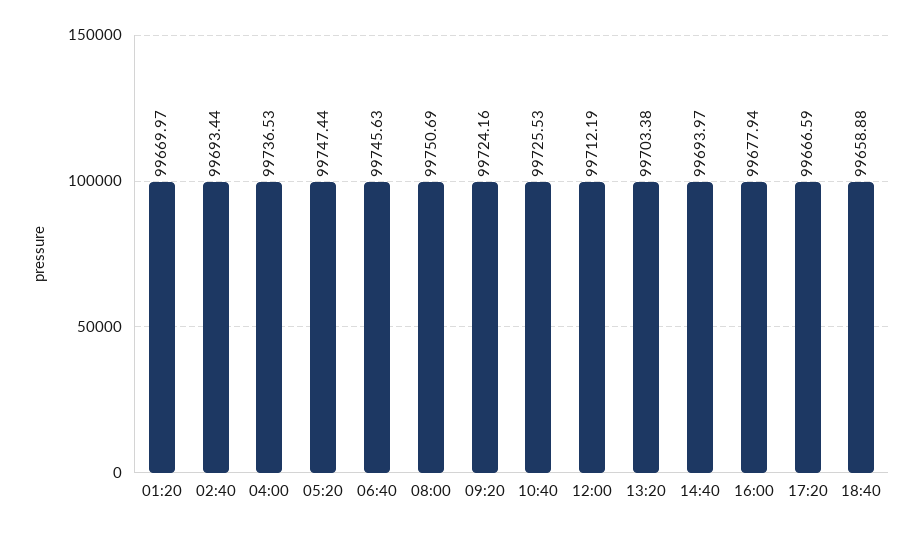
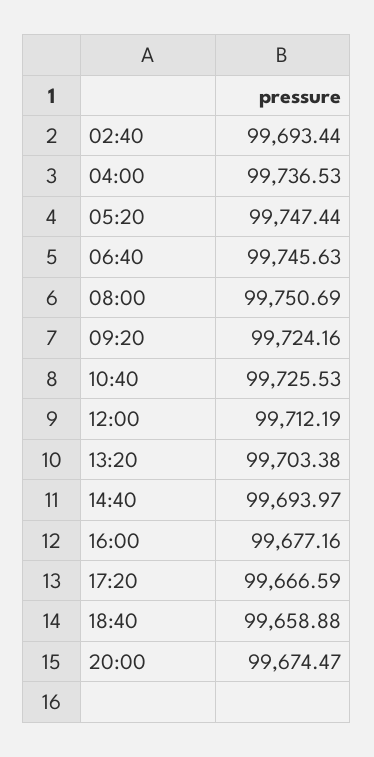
01:20: 99669.97 -> none
16:00: 99677.94 -> 99677.16
20:00: none -> 99674.47

